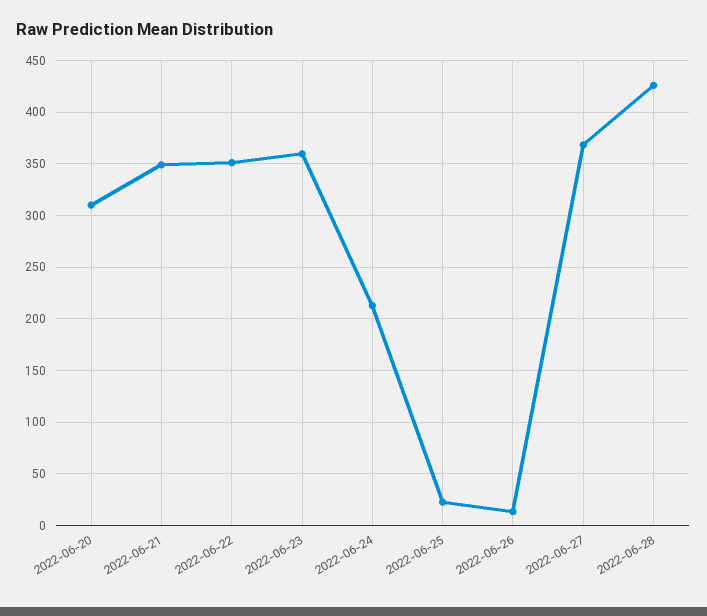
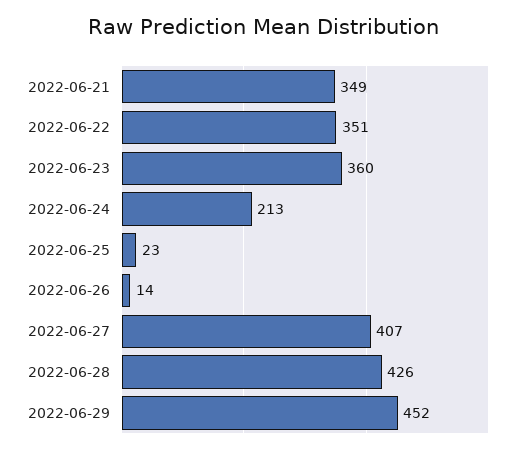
2022-06-20: 310 -> none
2022-06-27: 370 -> 407
2022-06-29: none -> 452

